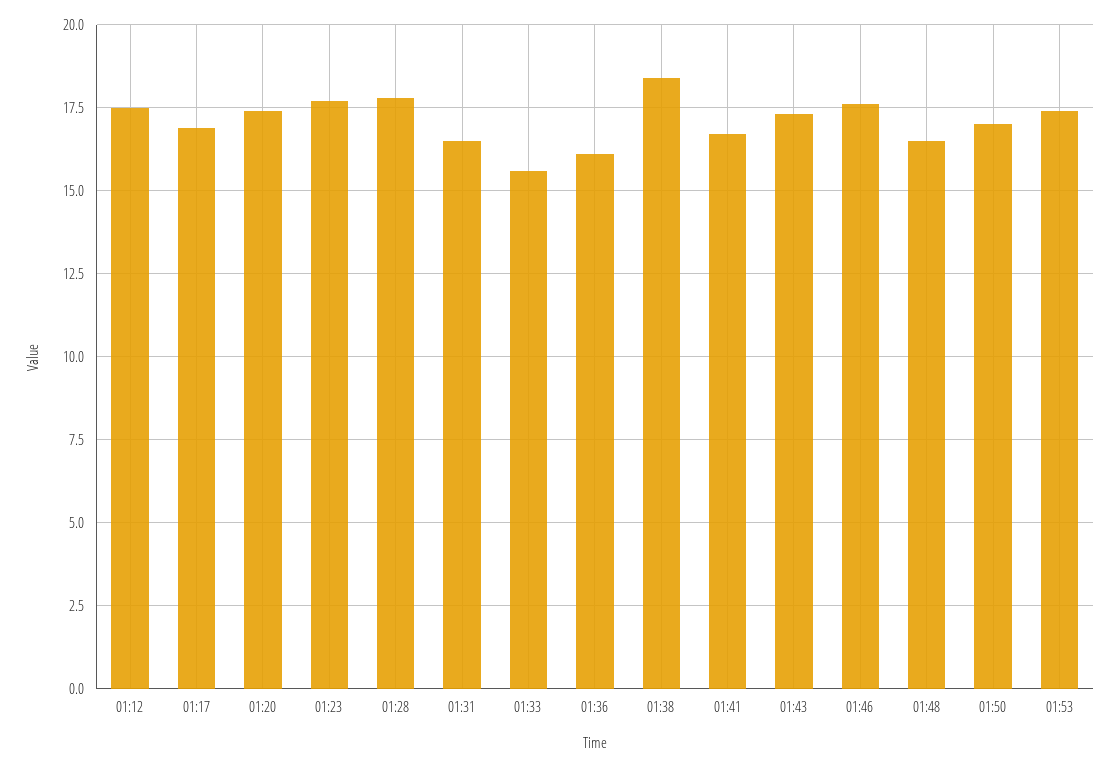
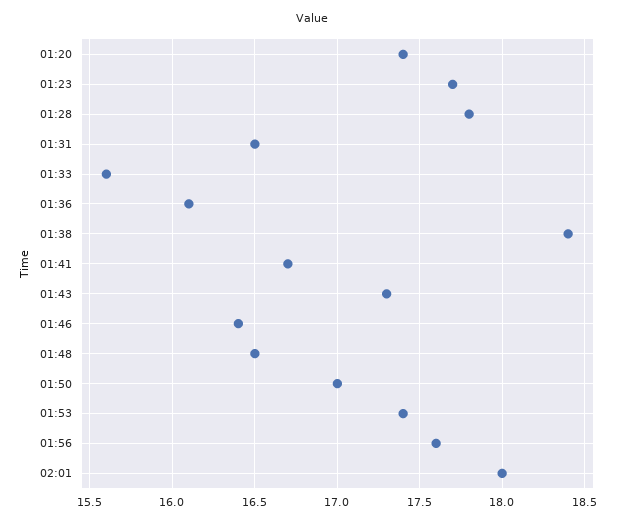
01:12: 17.5 -> none
01:17: 17 -> none
01:46: 17.5 -> 16.4
01:56: none -> 17.6
02:01: none -> 18

